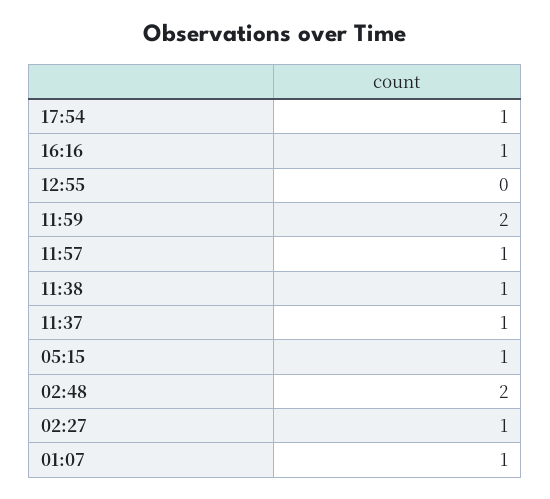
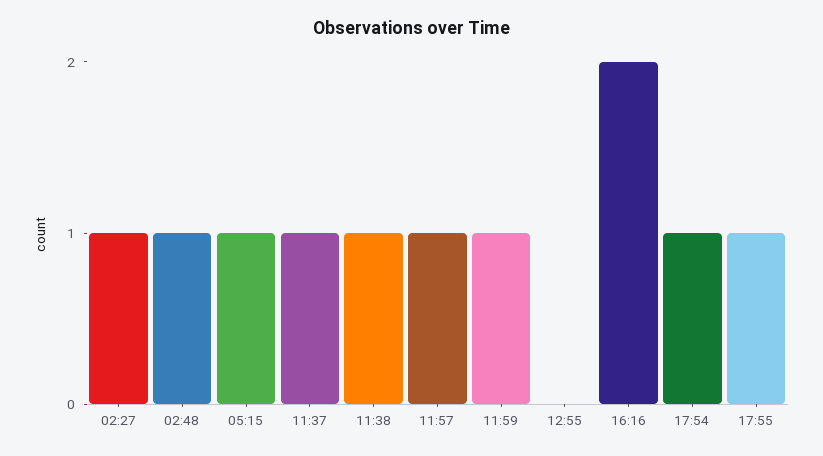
16:16: 1 -> 2
11:59: 2 -> 1
02:48: 2 -> 1
01:07: 1 -> none
17:55: none -> 1

